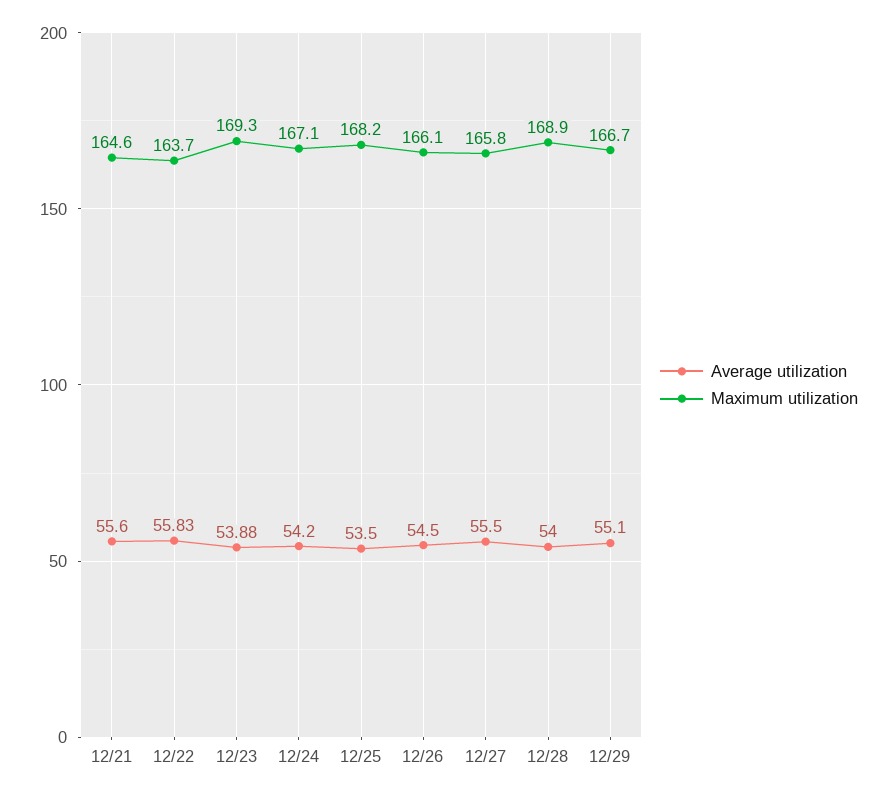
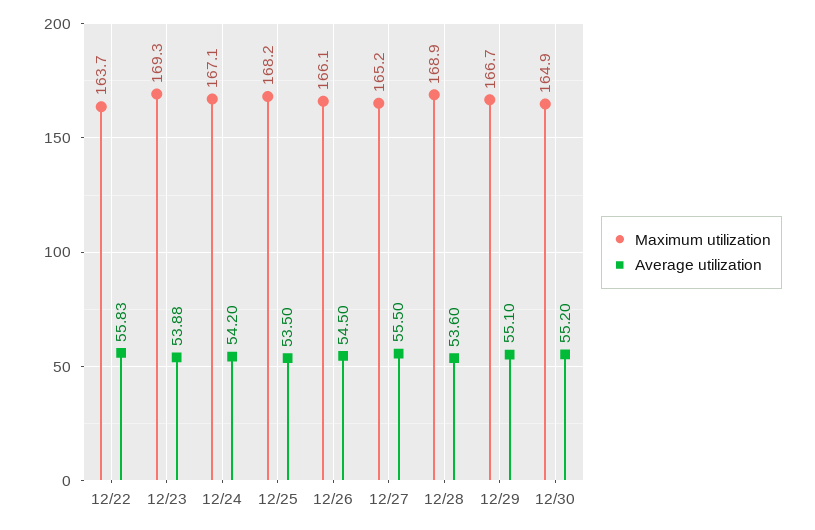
Average utilization, 12/21: 55.6 -> none
Maximum utilization, 12/21: 164.6 -> none
Maximum utilization, 12/27: 165.8 -> 165.2
Average utilization, 12/28: 54 -> 53.6
Maximum utilization, 12/30: none -> 164.9
Average utilization, 12/30: none -> 55.2

